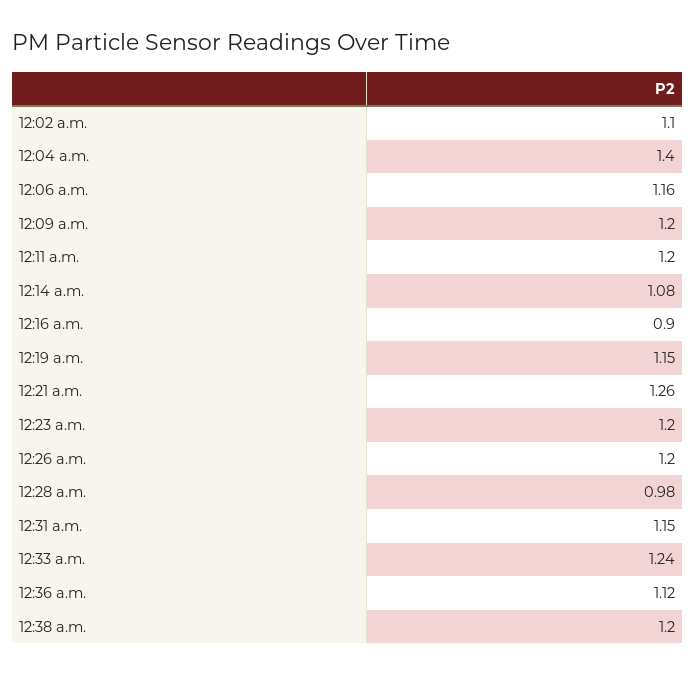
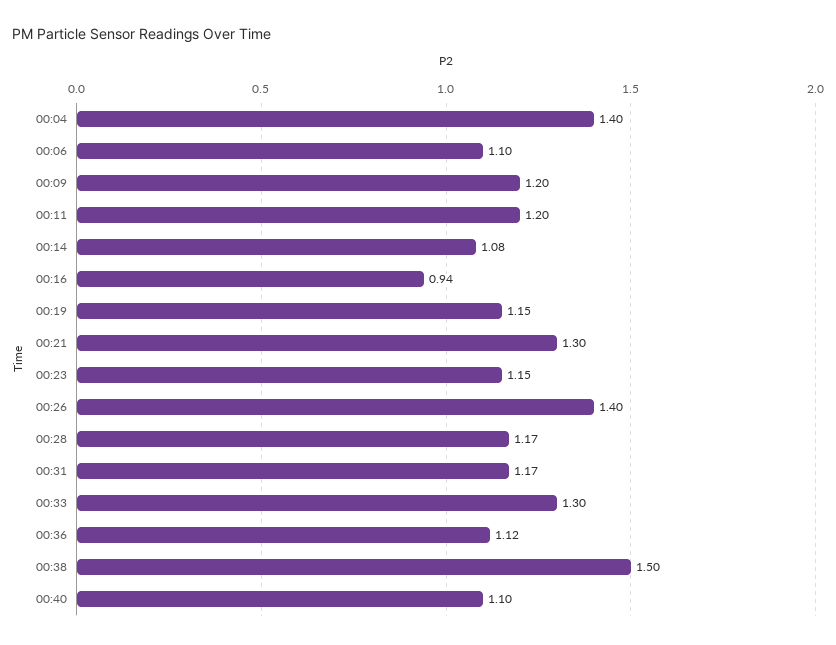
12:02 a.m.: 1.1 -> none
12:06 a.m.: 1.16 -> 1.1
12:16 a.m.: 0.9 -> 0.94
12:21 a.m.: 1.26 -> 1.3
12:23 a.m.: 1.2 -> 1.15
12:26 a.m.: 1.2 -> 1.4
12:28 a.m.: 0.98 -> 1.17
12:31 a.m.: 1.15 -> 1.17
12:33 a.m.: 1.24 -> 1.3
12:38 a.m.: 1.2 -> 1.5
00:40: none -> 1.1

